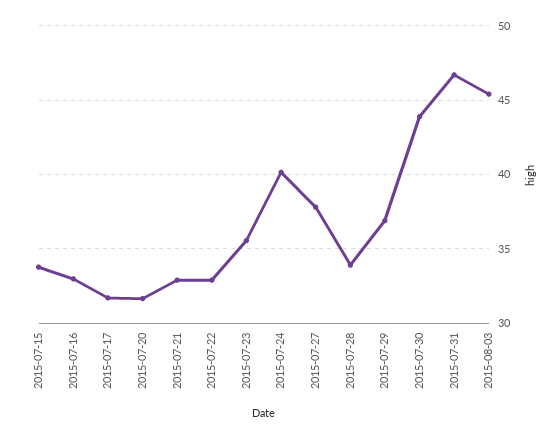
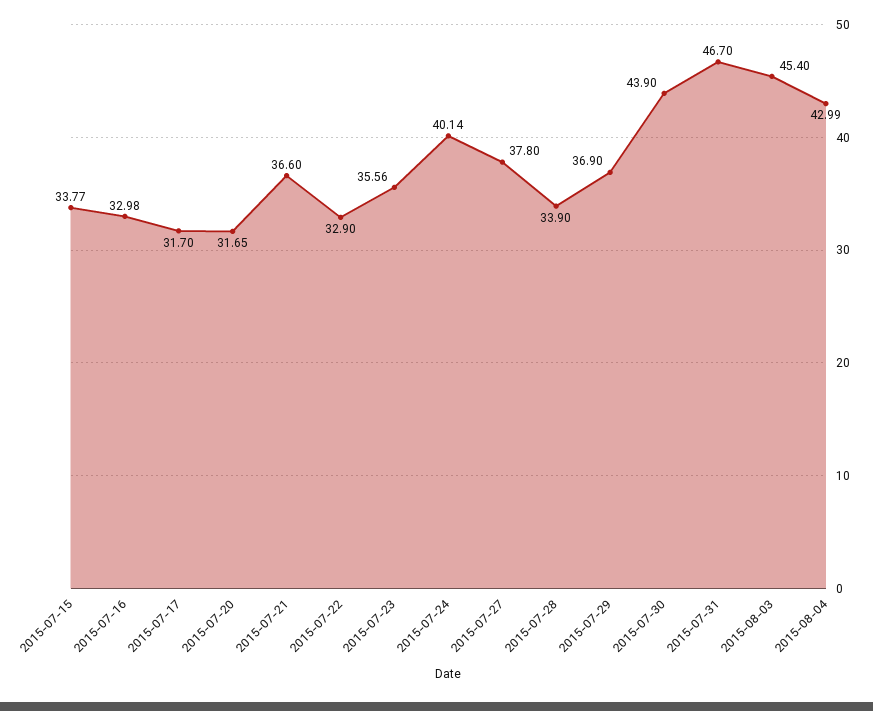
2015-07-21: 33 -> 36.6
2015-08-04: none -> 42.99

